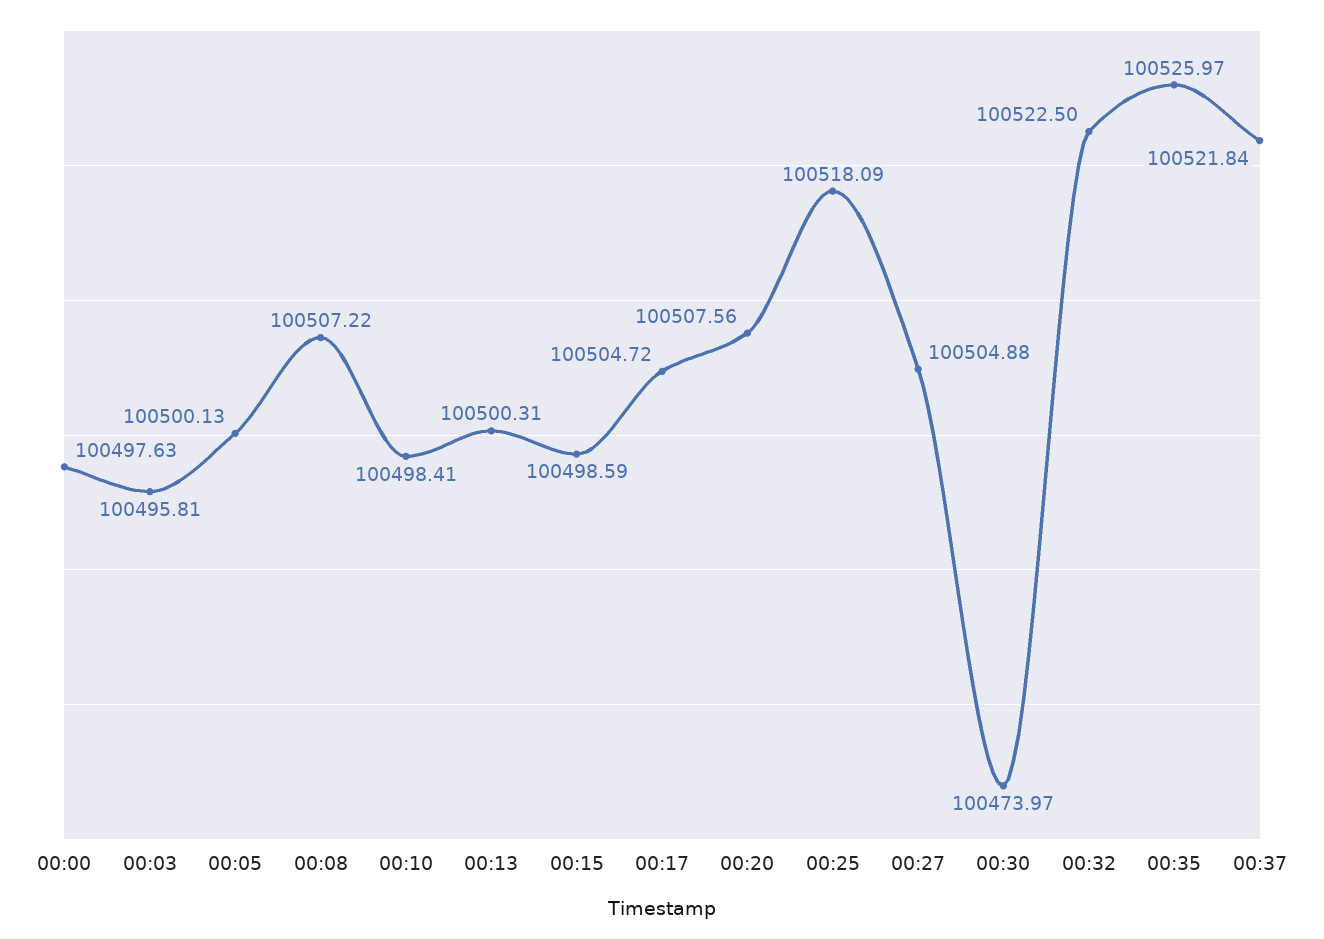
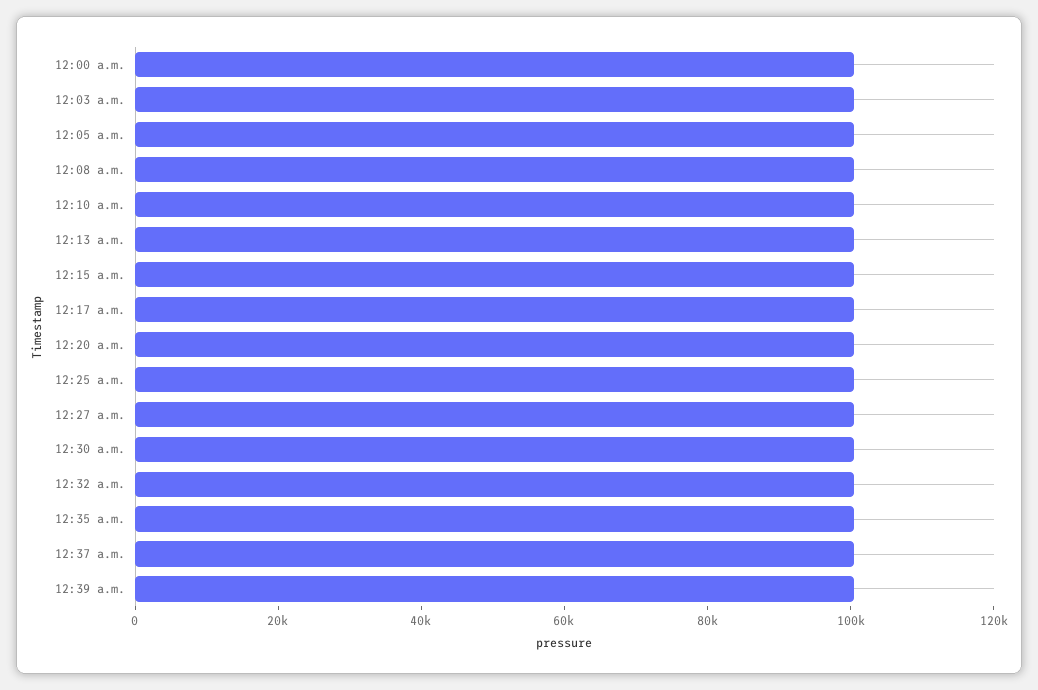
12:39 a.m.: none -> 100000

